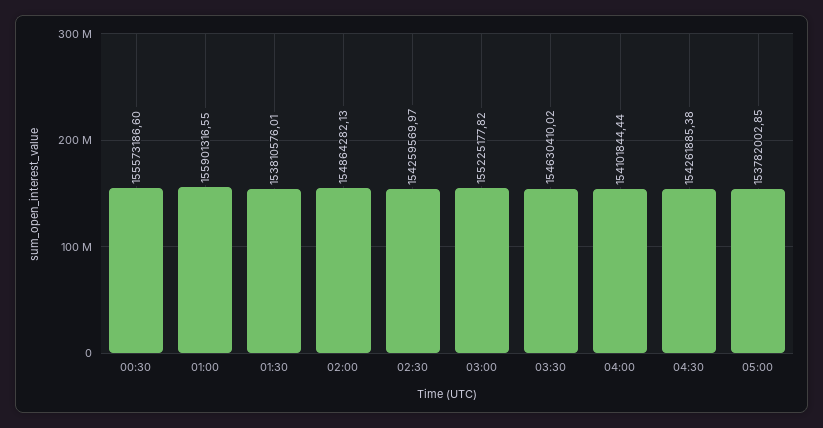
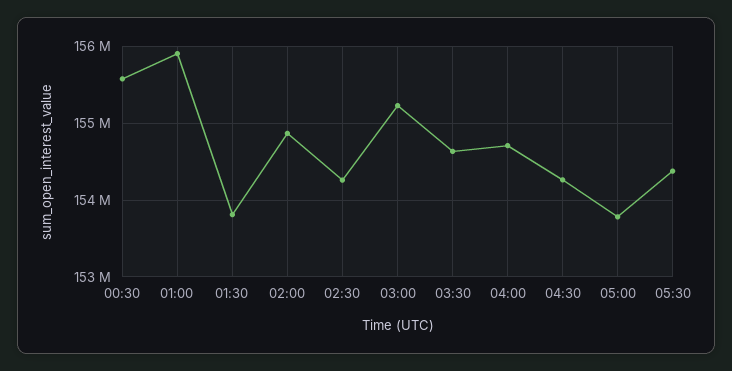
04:00: 154101844.44 -> 154700000
05:30: none -> 154400000

